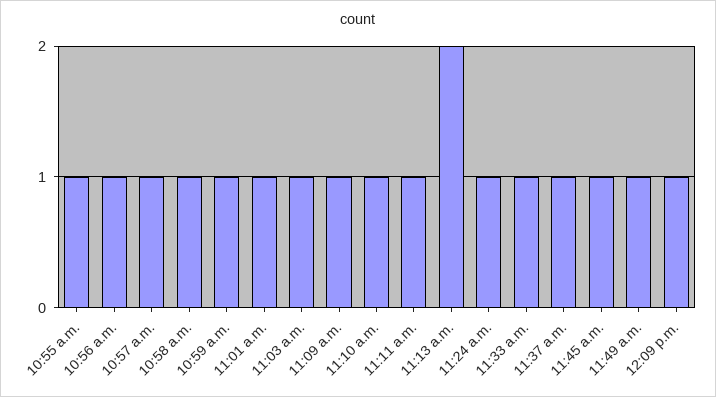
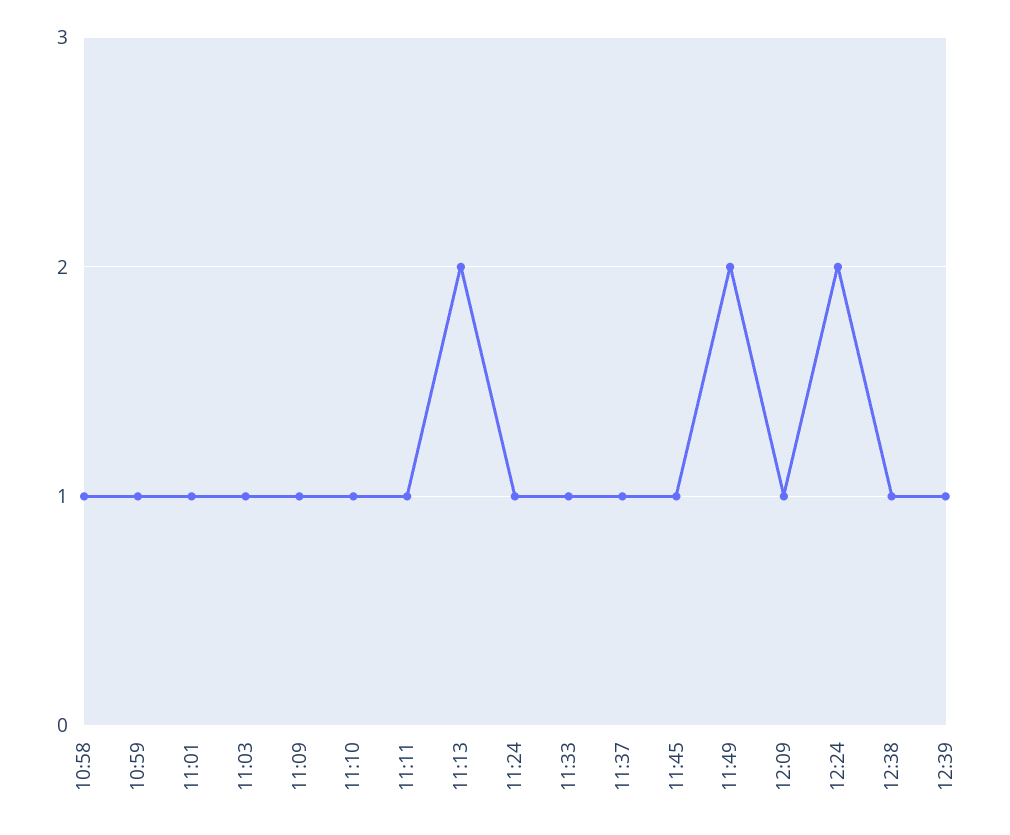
10:55 a.m.: 1 -> none
10:56 a.m.: 1 -> none
10:57 a.m.: 1 -> none
11:49 a.m.: 1 -> 2
12:24: none -> 2
12:38: none -> 1
12:39: none -> 1

